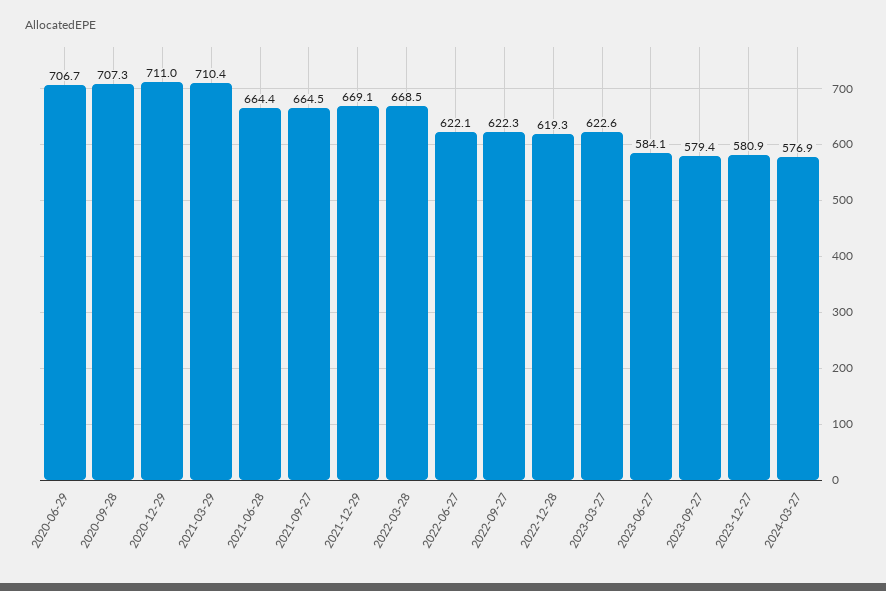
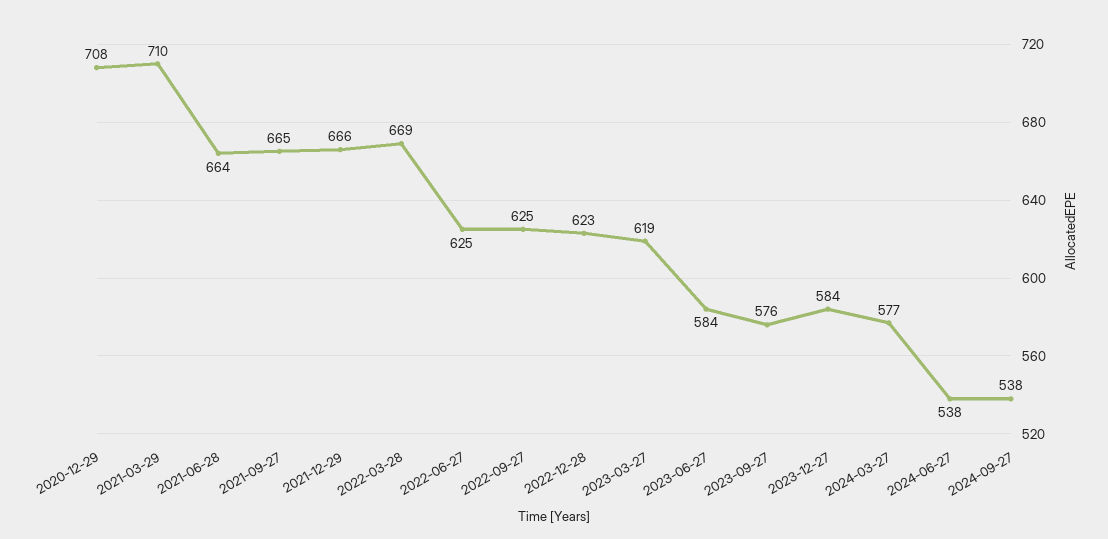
2020-06-29: 706.7 -> none
2020-09-28: 707.3 -> none
2020-12-29: 711 -> 708
2021-12-29: 669.1 -> 666
2022-06-27: 622.1 -> 625
2022-09-27: 622.3 -> 625
2022-12-28: 619.3 -> 623
2023-03-27: 622.6 -> 619
2023-09-27: 579.4 -> 576
2023-12-27: 580.9 -> 584
2024-06-27: none -> 538
2024-09-27: none -> 538

